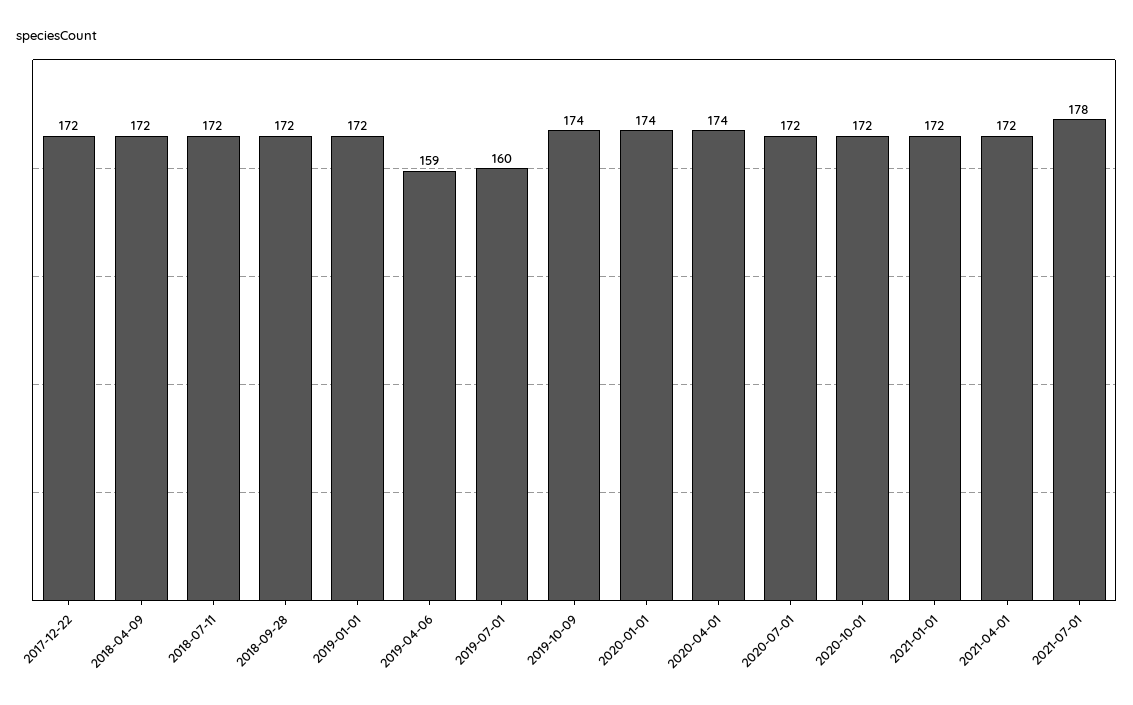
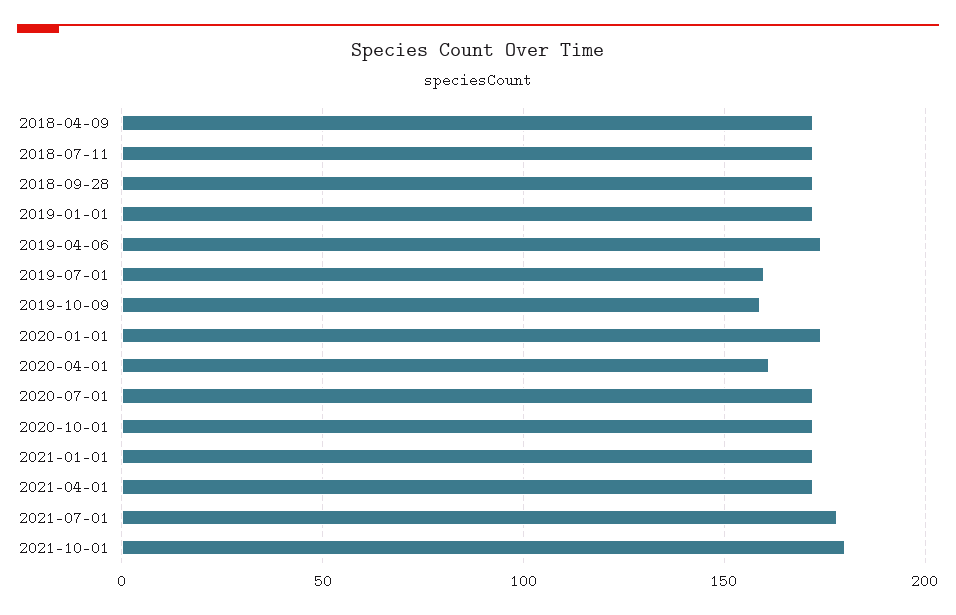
2017-12-22: 172 -> none
2019-04-06: 159 -> 175
2019-10-09: 174 -> 160
2020-04-01: 174 -> 160
2021-10-01: none -> 180

